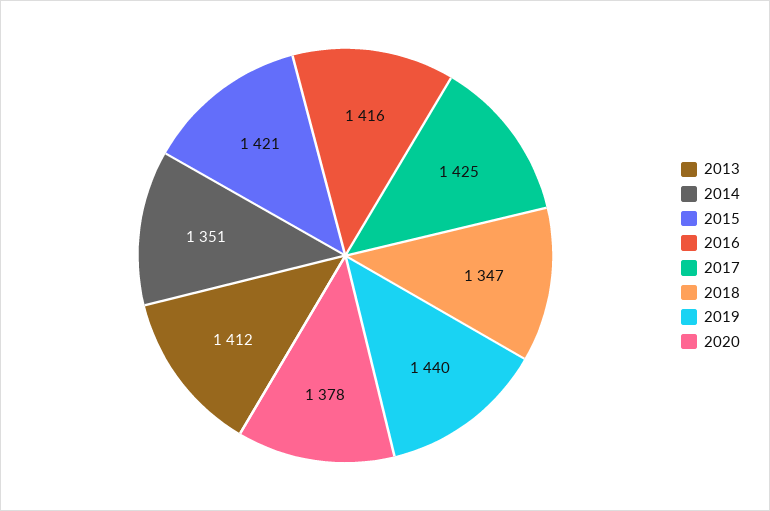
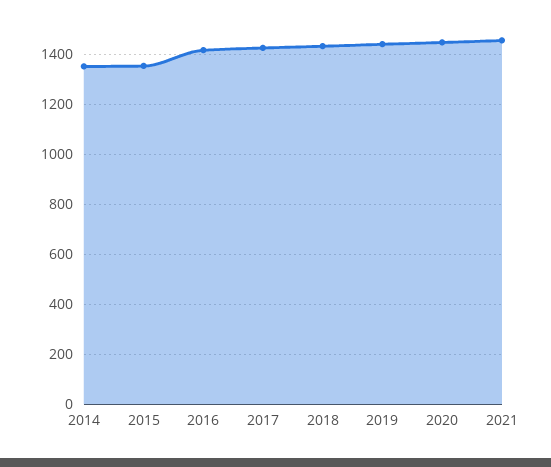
2013: 1412 -> none
2015: 1421 -> 1350
2018: 1347 -> 1425
2020: 1378 -> 1450
2021: none -> 1450

